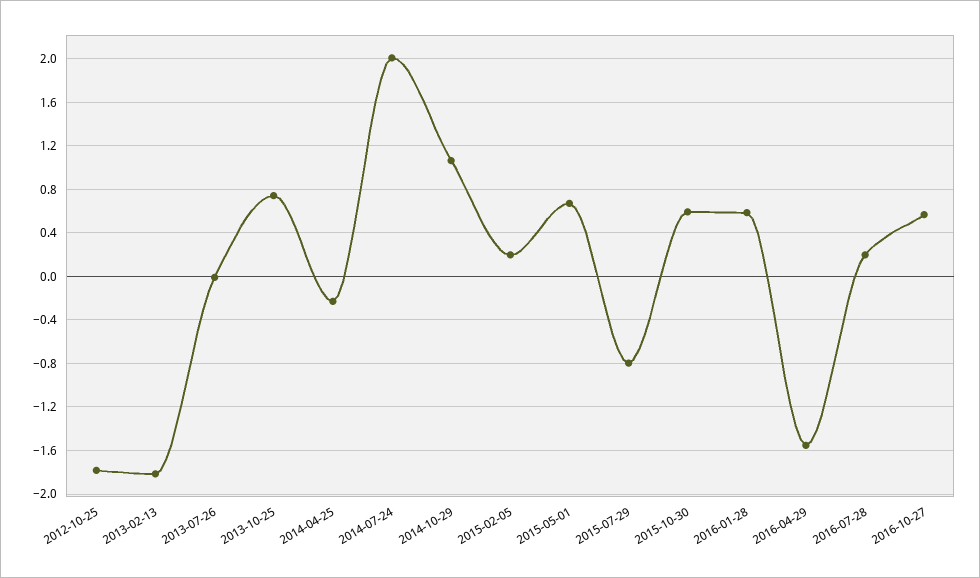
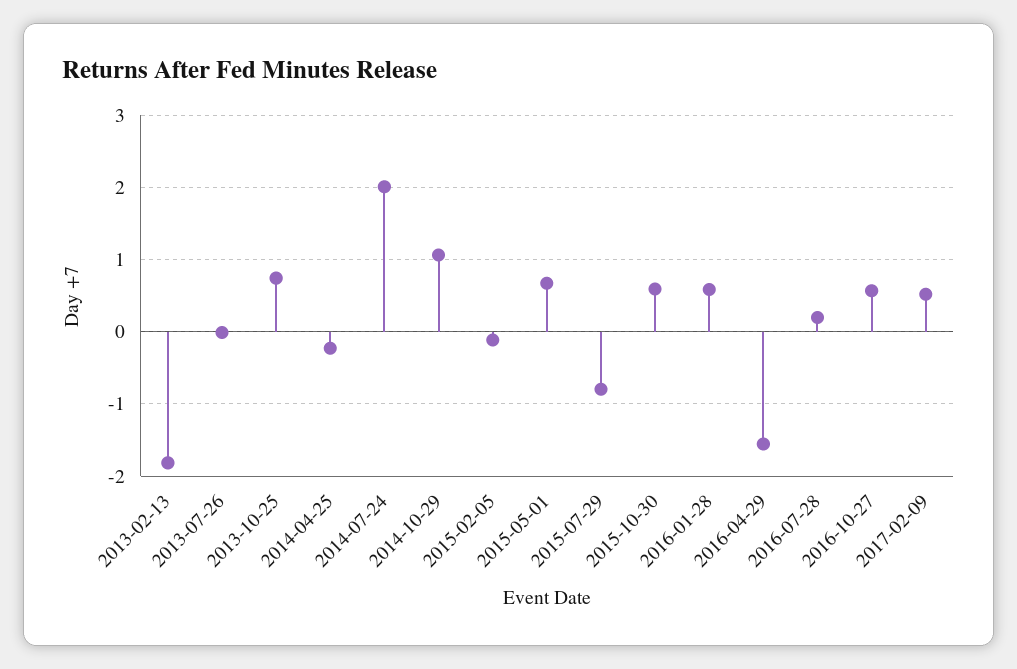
2012-10-25: -1.8 -> none
2015-02-05: 0.2 -> -0.1
2017-02-09: none -> 0.5

